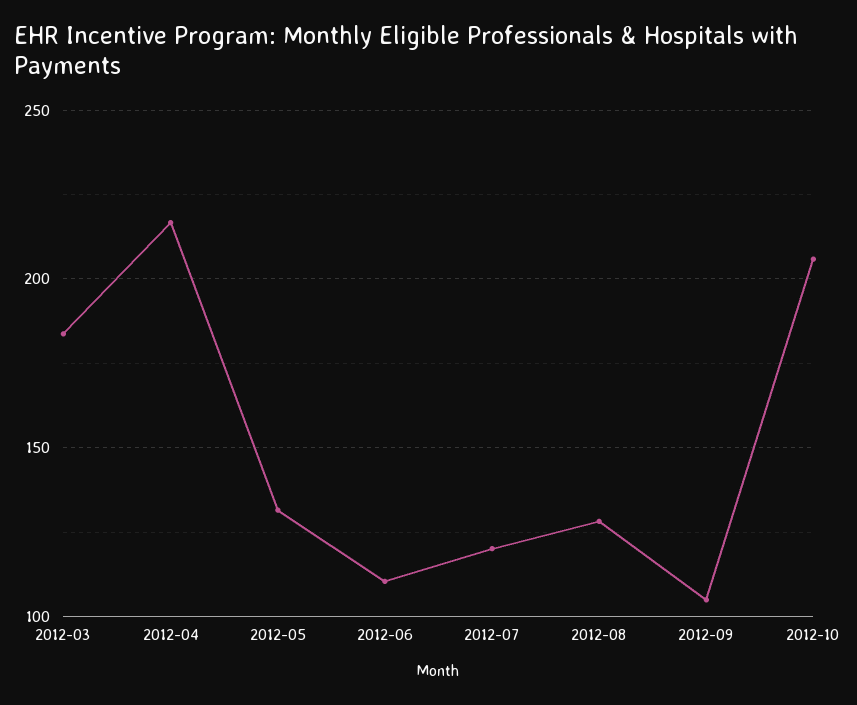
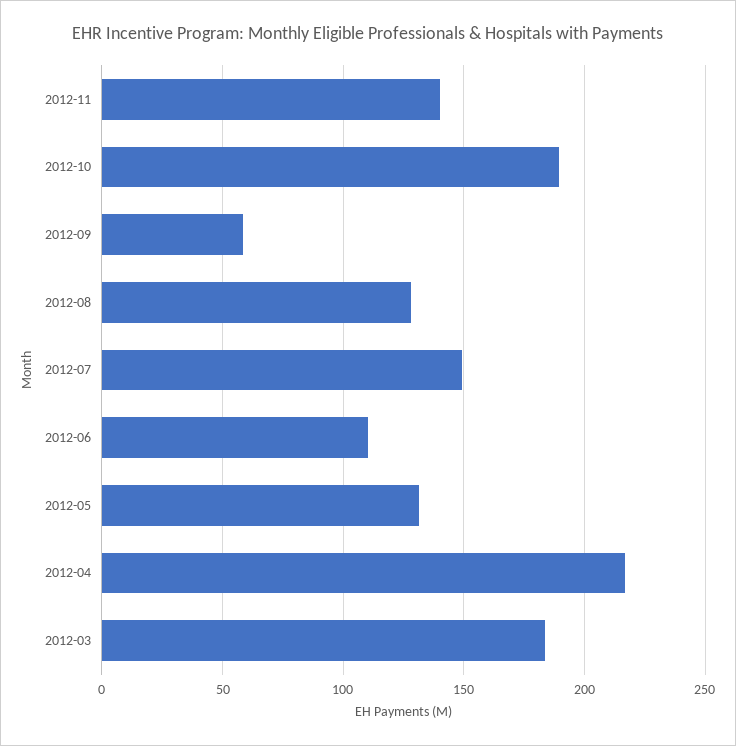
2012-07: 120 -> 150
2012-09: 105 -> 60
2012-10: 205 -> 190
2012-11: none -> 140

